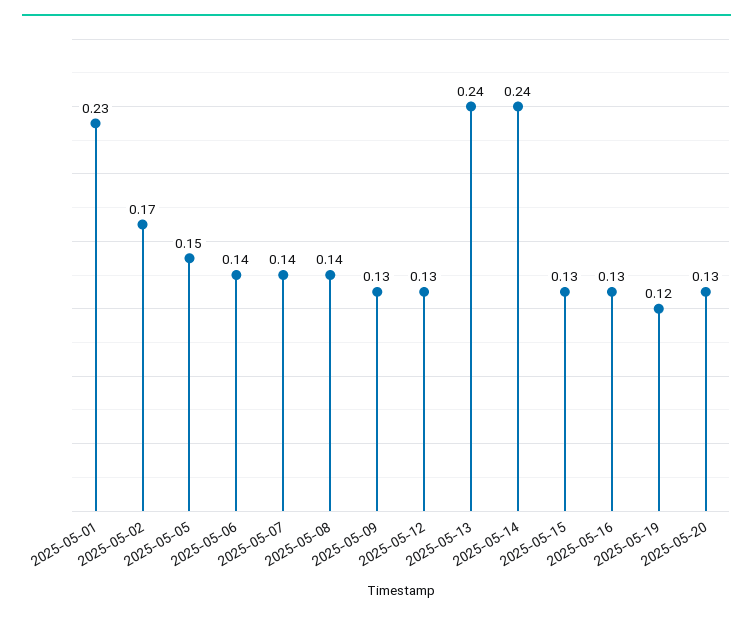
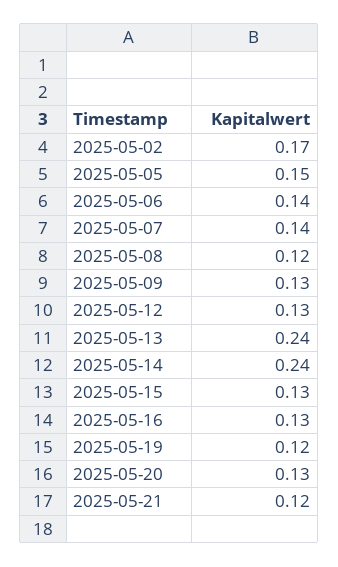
2025-05-01: 0.23 -> none
2025-05-08: 0.14 -> 0.12
2025-05-21: none -> 0.12

